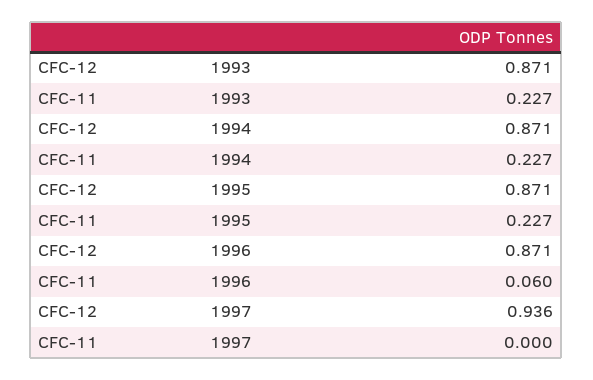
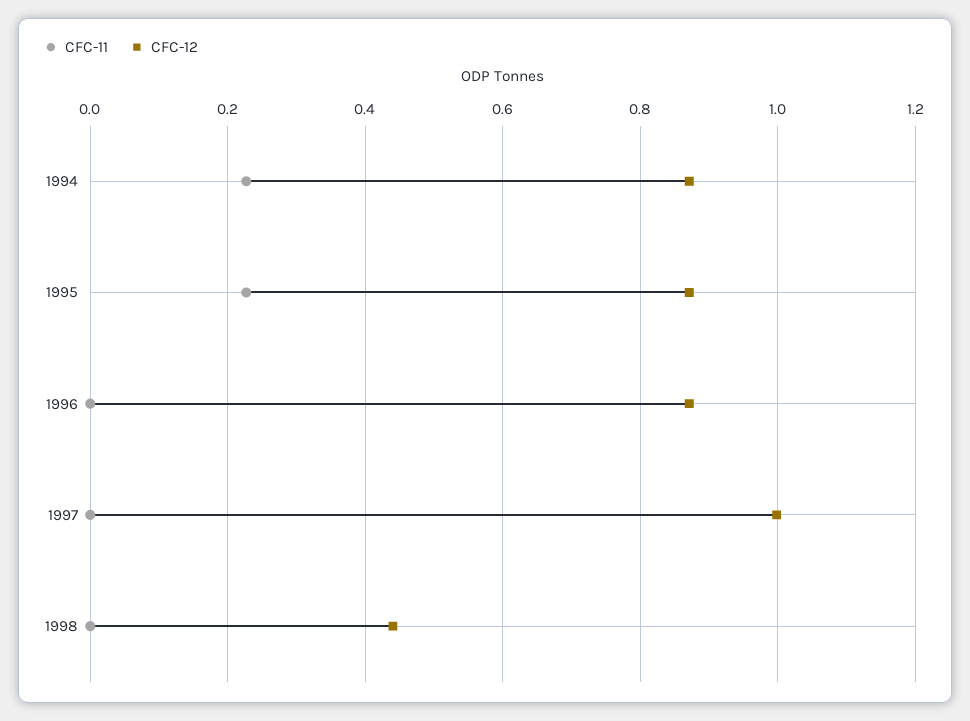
CFC-12, 1993: 0.871 -> none
CFC-11, 1993: 0.227 -> none
CFC-11, 1996: 0.06 -> 0
CFC-12, 1997: 0.936 -> 1
CFC-11, 1998: none -> 0
CFC-12, 1998: none -> 0.44

